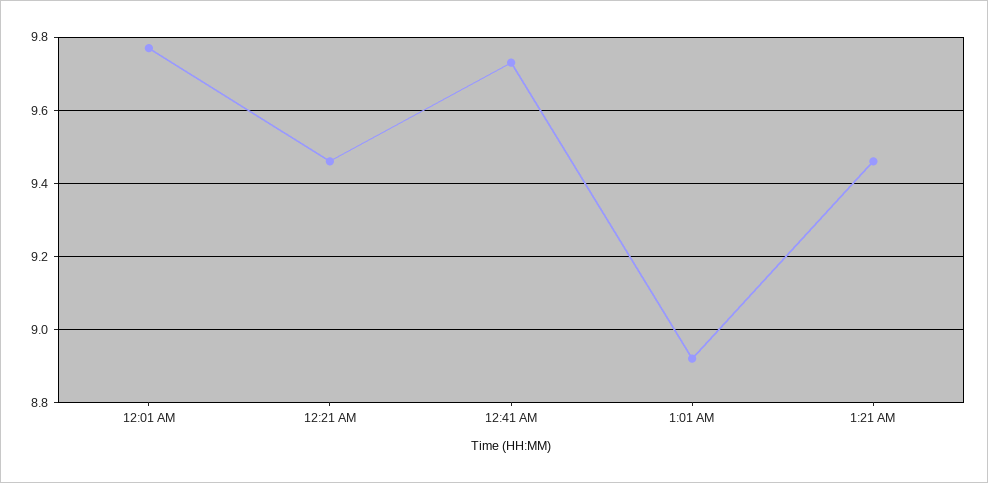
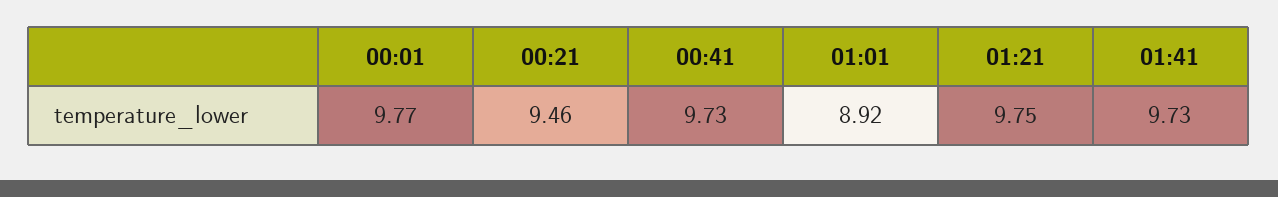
1:21 AM: 9.45 -> 9.75
01:41: none -> 9.73

